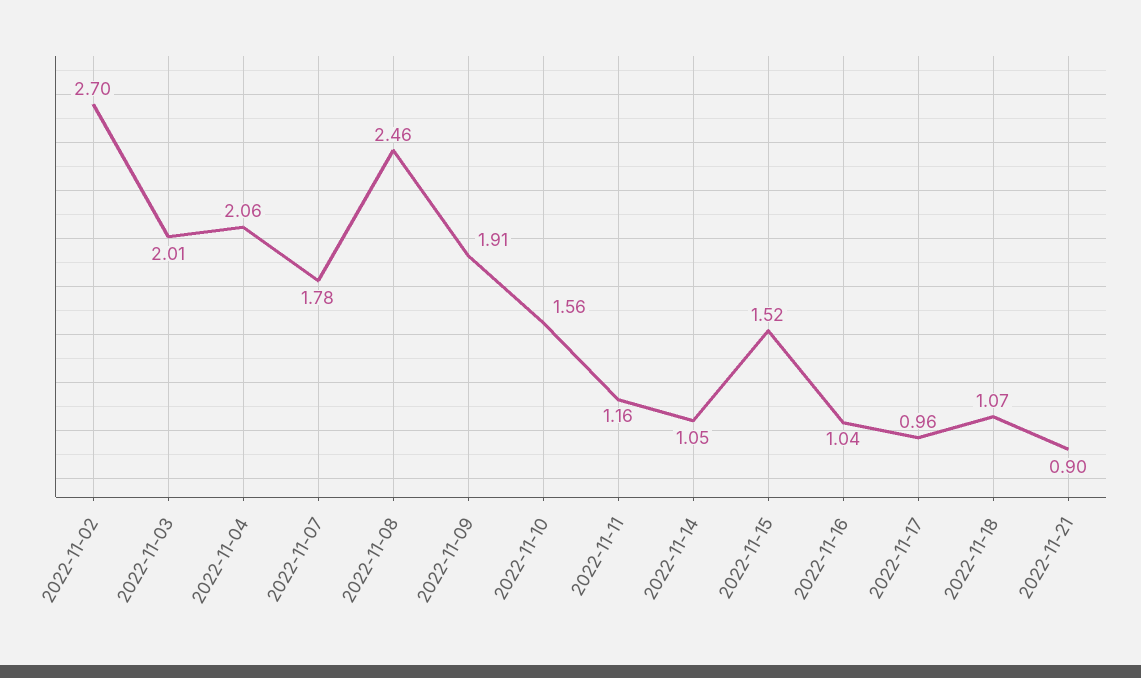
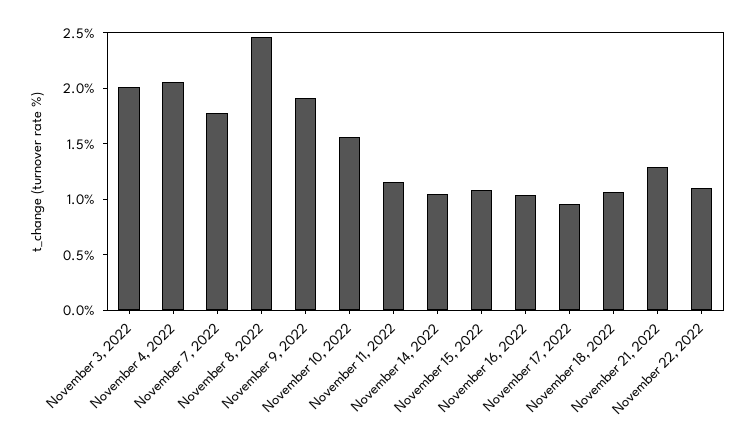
2022-11-02: 2.7 -> none
2022-11-15: 1.52 -> 1.1
2022-11-21: 0.9 -> 1.3
November 22, 2022: none -> 1.1

